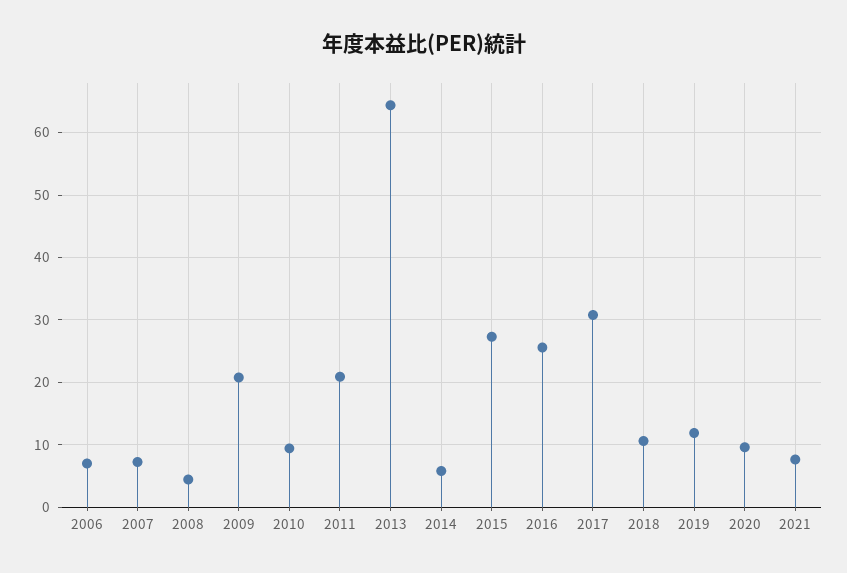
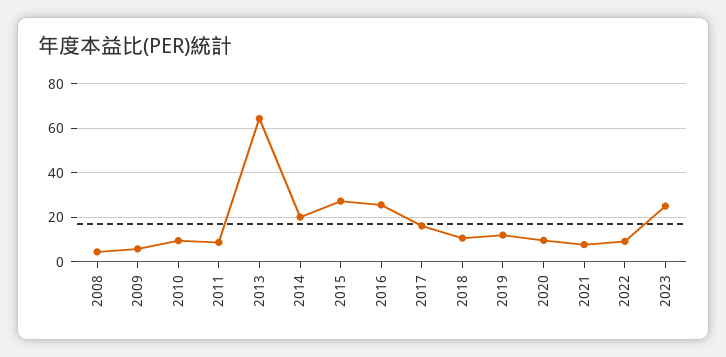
2006: 7 -> none
2007: 7 -> none
2009: 21 -> 5
2011: 21 -> 10
2014: 6 -> 20
2017: 31 -> 15
2022: none -> 10
2023: none -> 25

